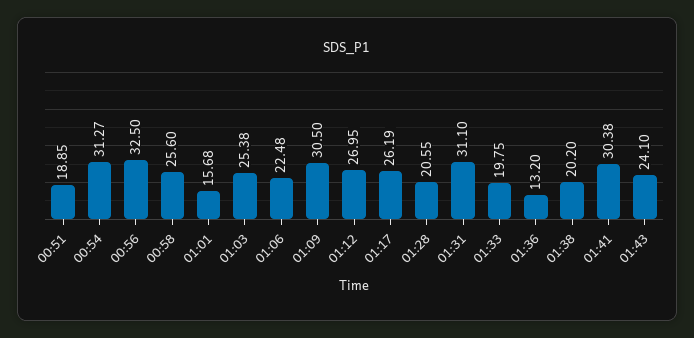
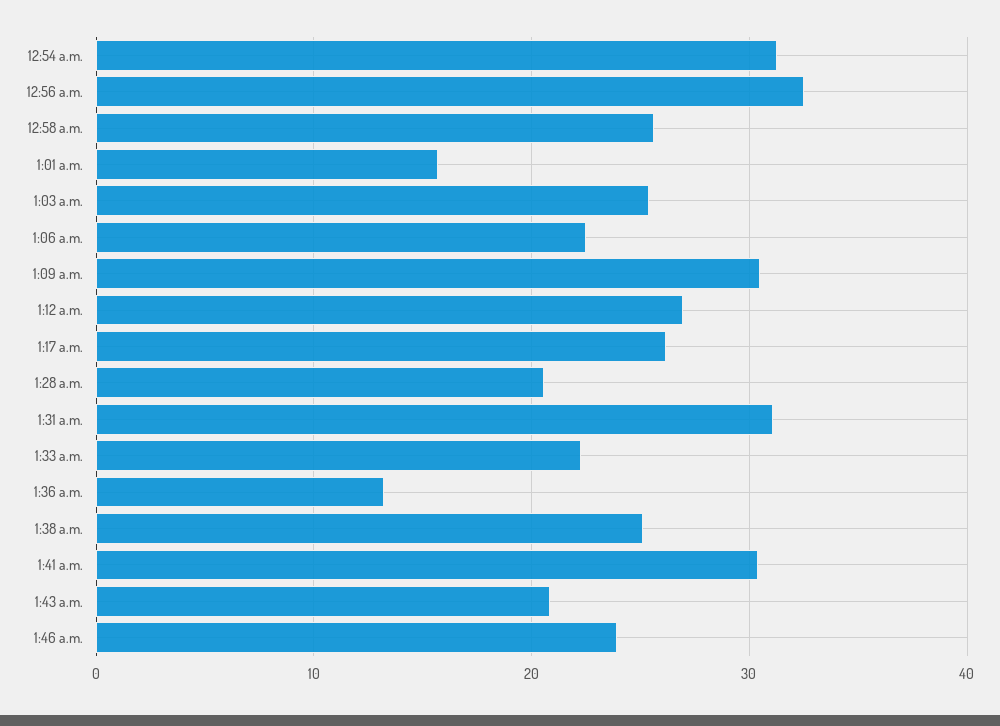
00:51: 18.85 -> none
01:33: 19.75 -> 22
01:38: 20.2 -> 25
01:43: 24.1 -> 21
1:46 a.m.: none -> 24

